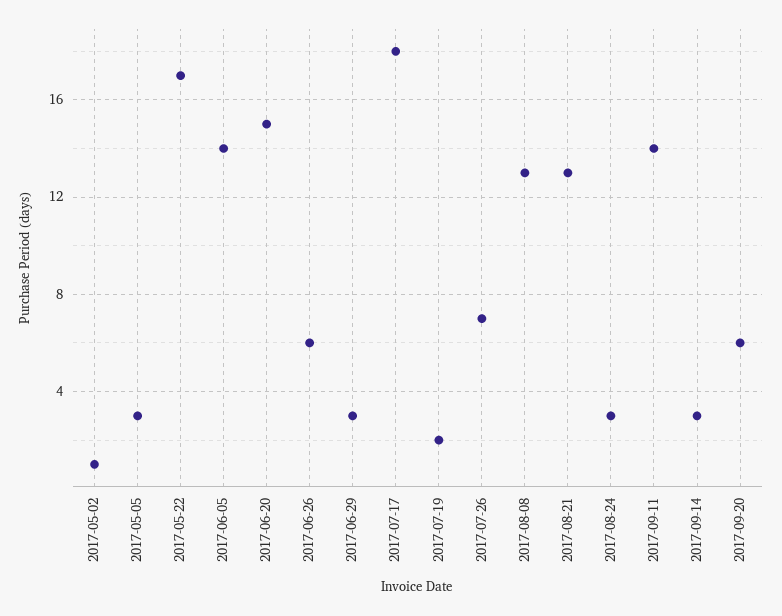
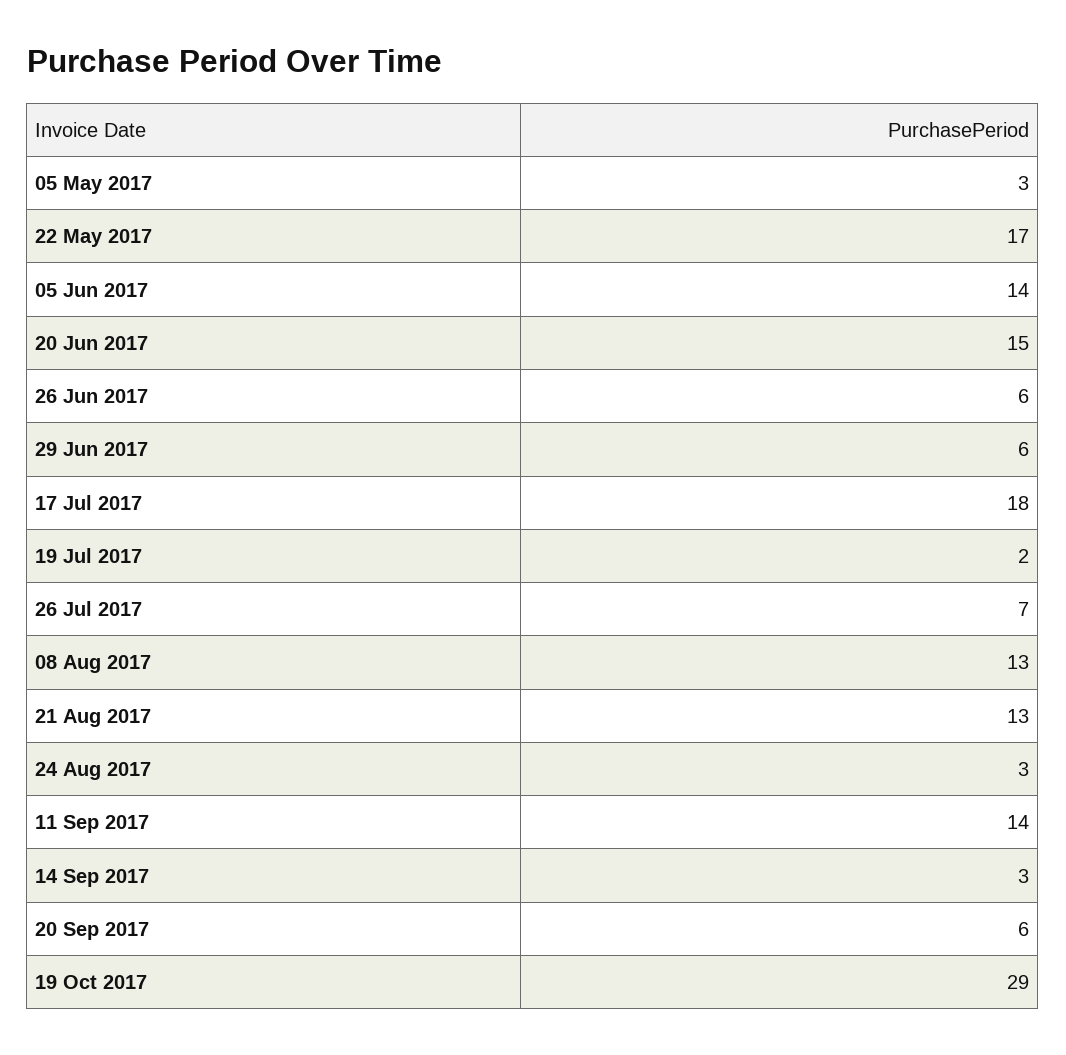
2017-05-02: 1 -> none
2017-06-29: 3 -> 6
19 Oct 2017: none -> 29

